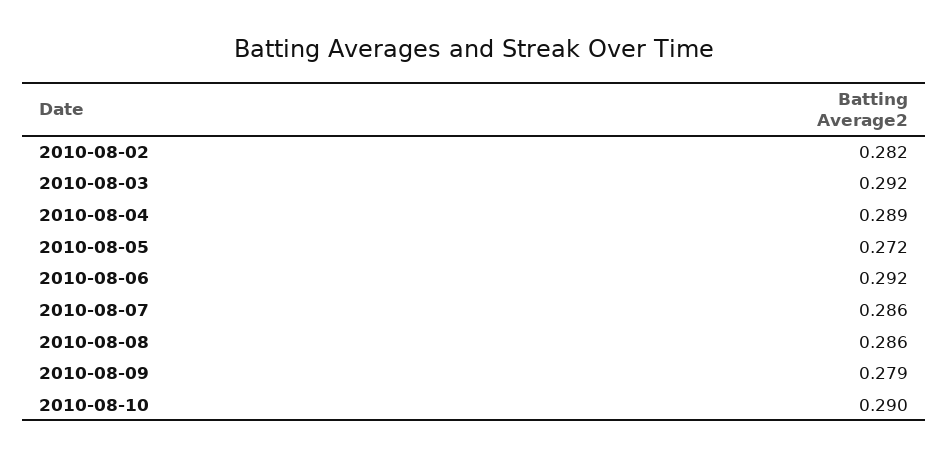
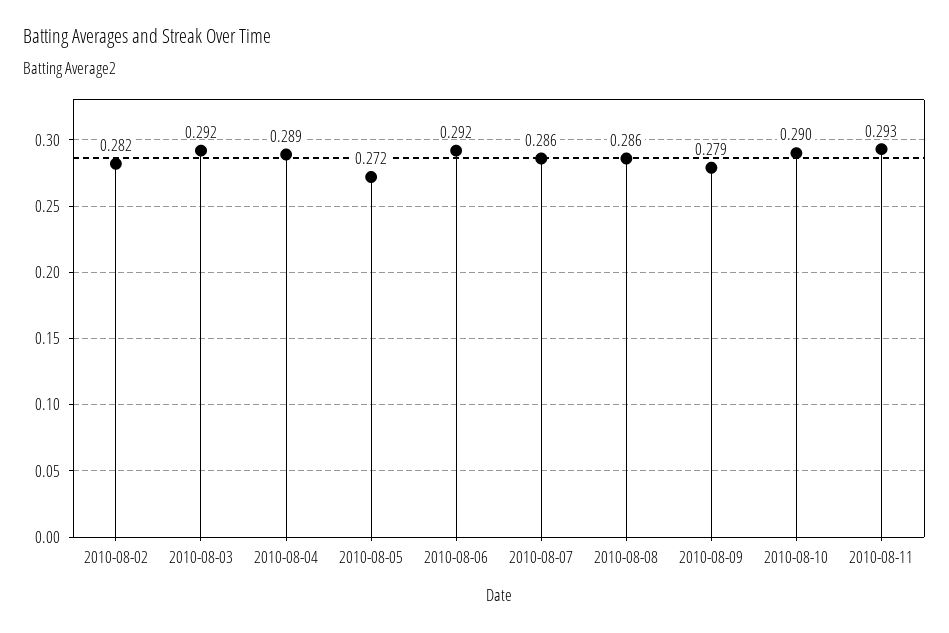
2010-08-11: none -> 0.293

